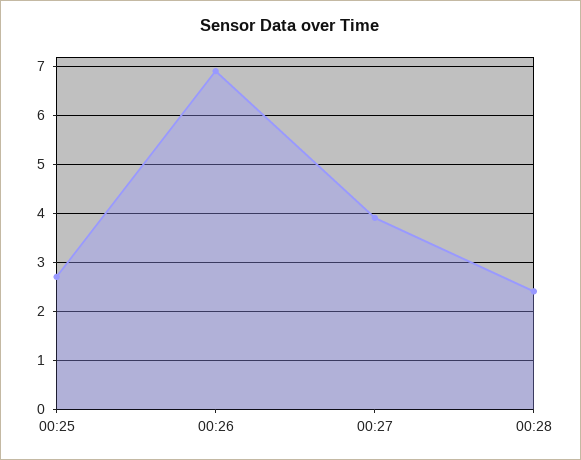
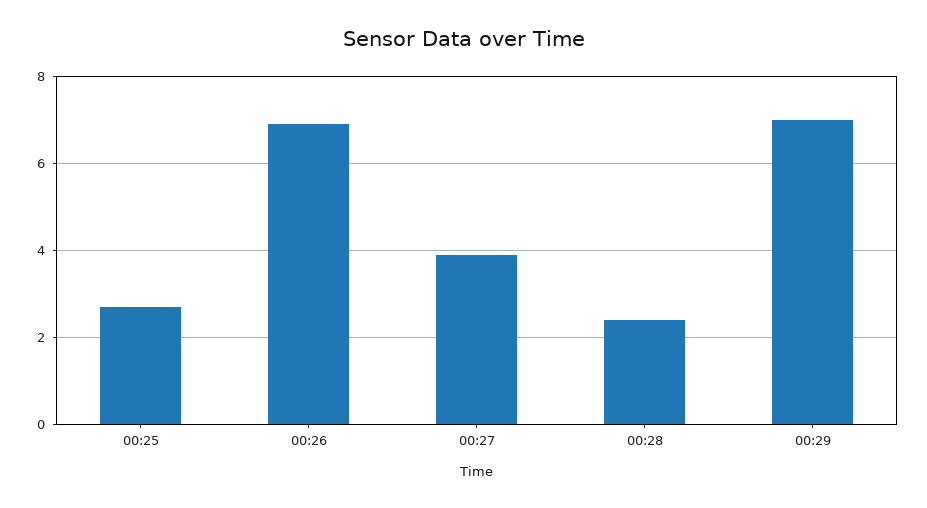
00:29: none -> 7

